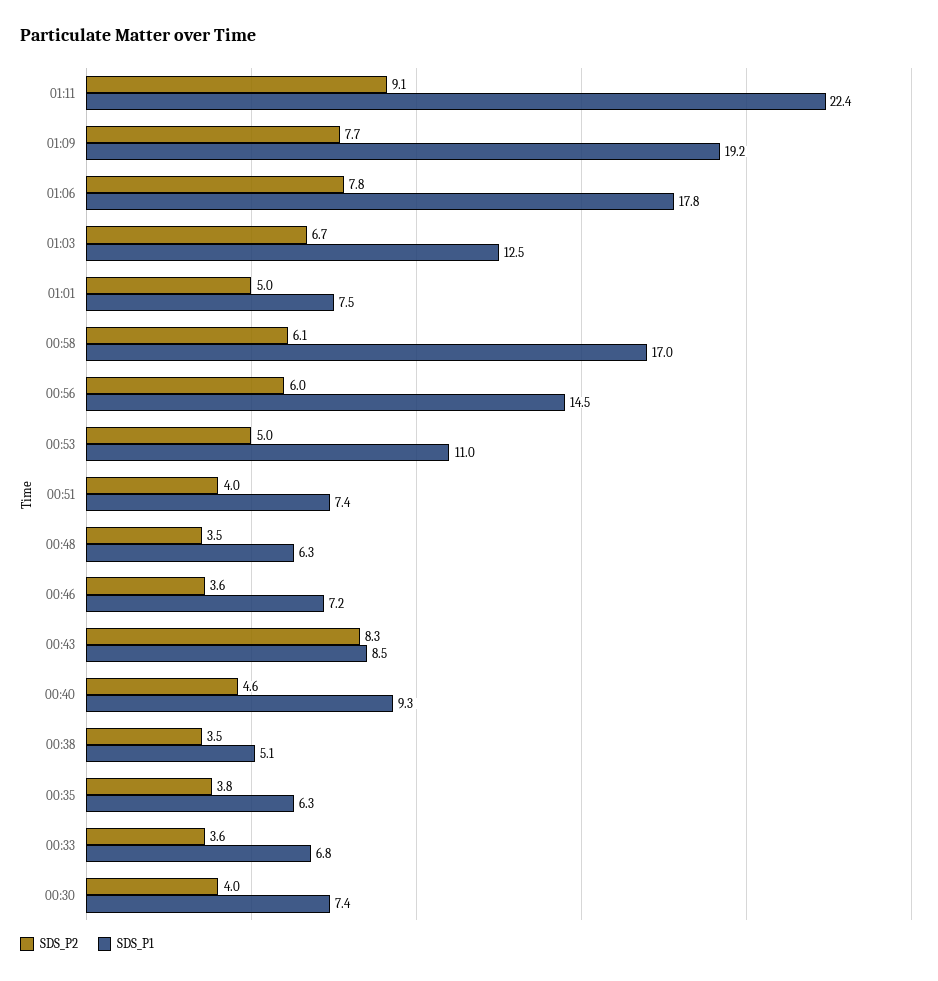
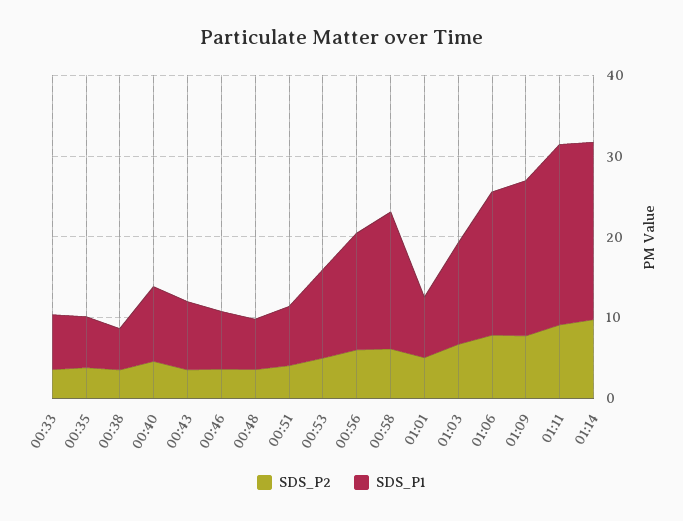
SDS_P2, 00:43: 8.3 -> 4
SDS_P2, 00:30: 4 -> none
SDS_P1, 00:30: 7.4 -> none
SDS_P2, 01:14: none -> 10
SDS_P1, 01:14: none -> 22

